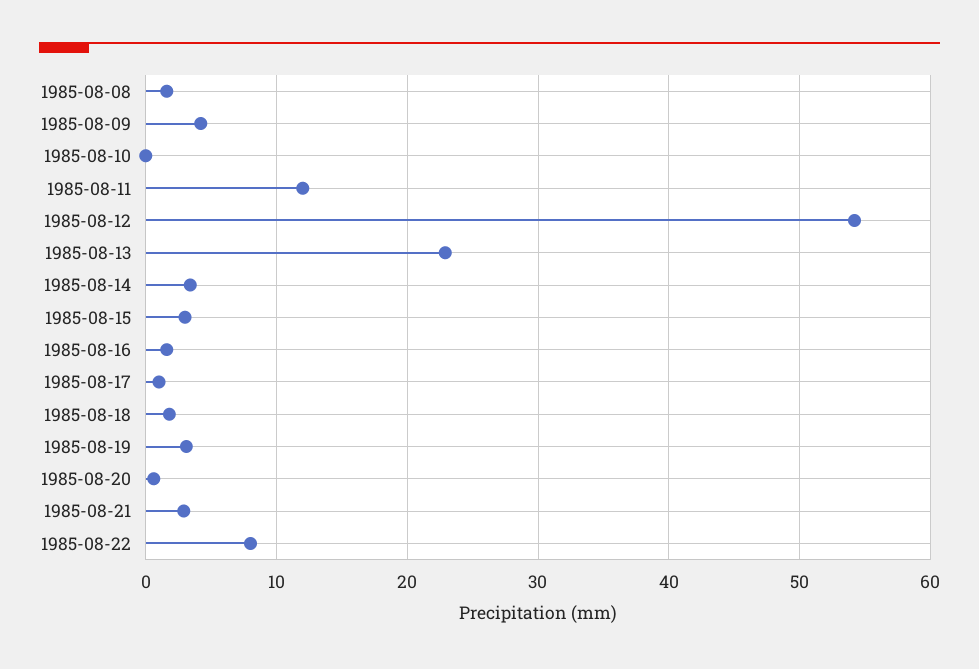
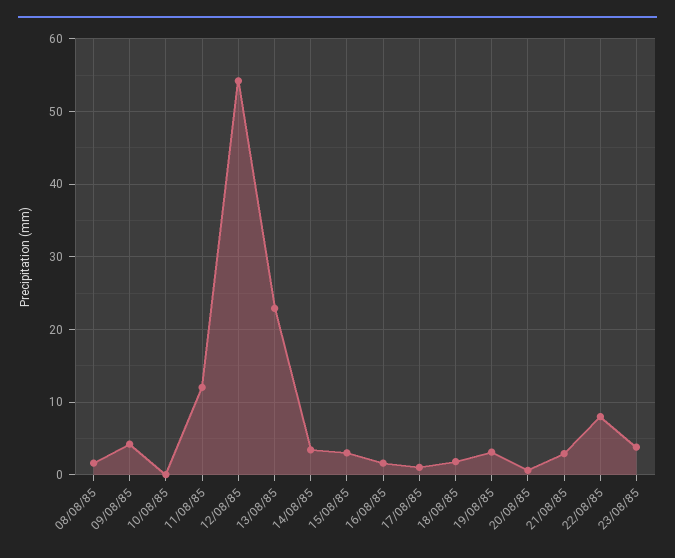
23/08/85: none -> 4

